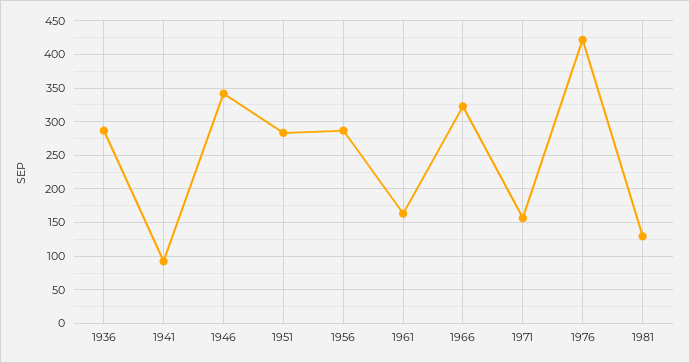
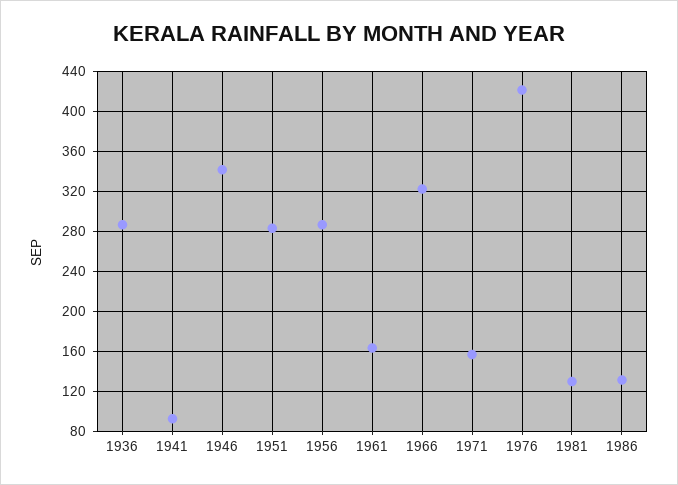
1986: none -> 130

